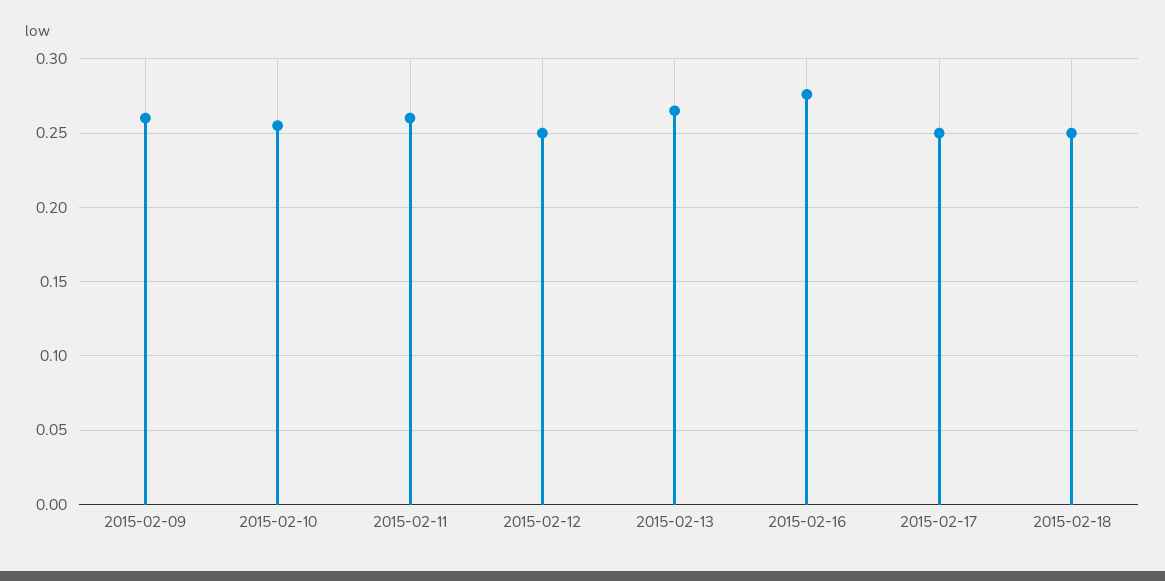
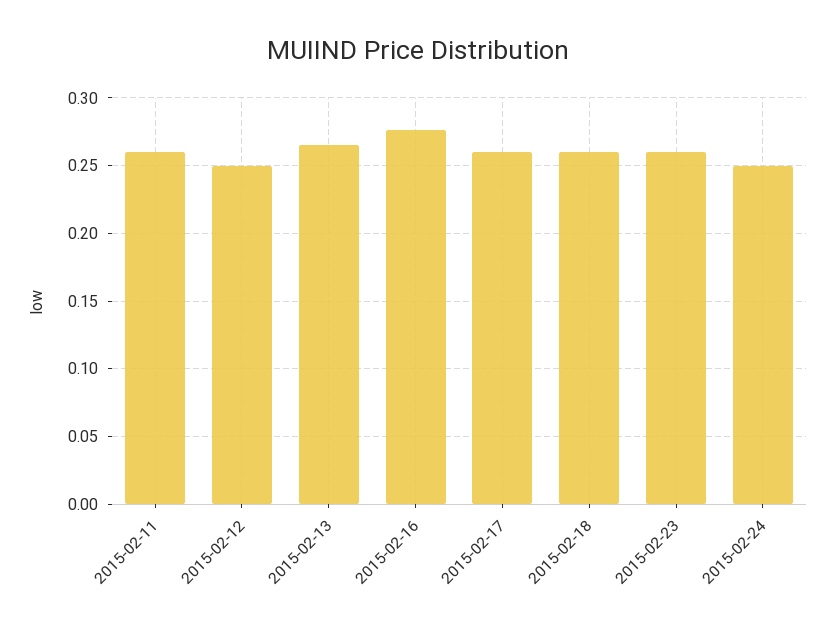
2015-02-09: 0.26 -> none
2015-02-10: 0.255 -> none
2015-02-17: 0.25 -> 0.26
2015-02-18: 0.25 -> 0.26
2015-02-23: none -> 0.26
2015-02-24: none -> 0.25

